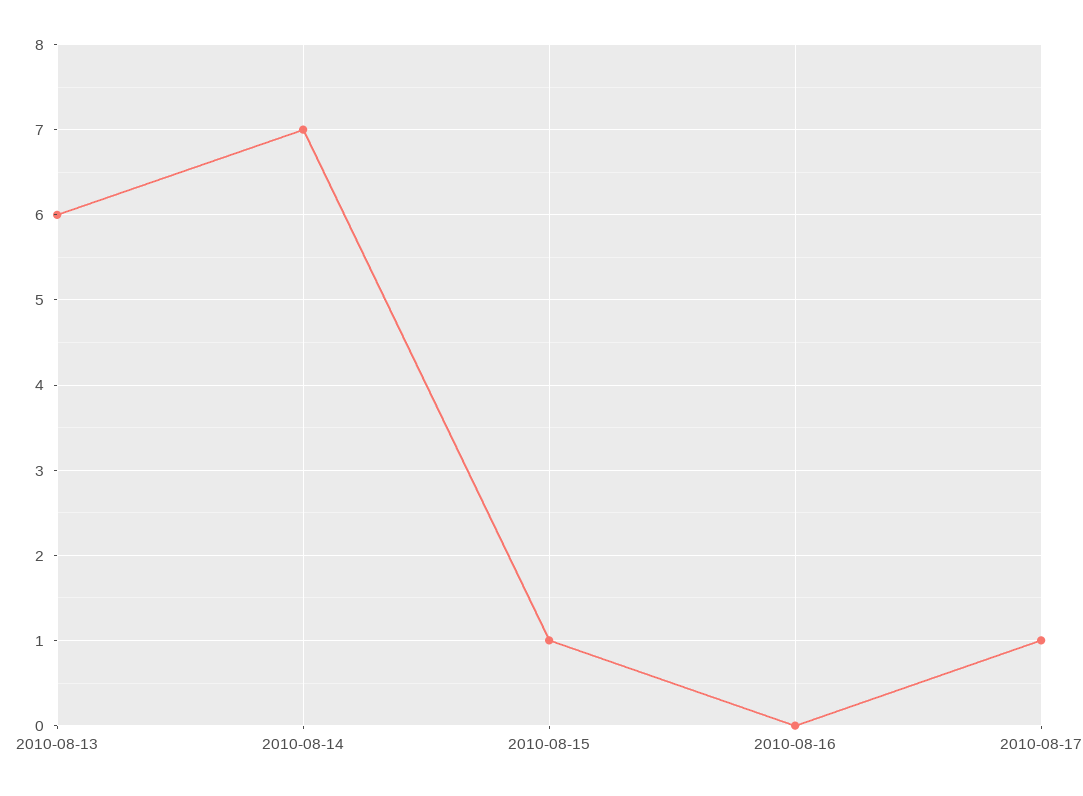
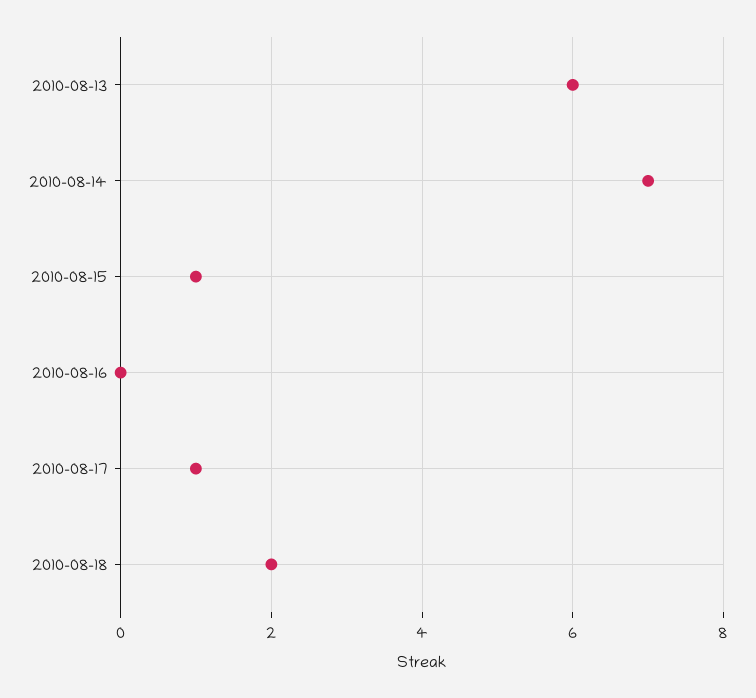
2010-08-18: none -> 2

